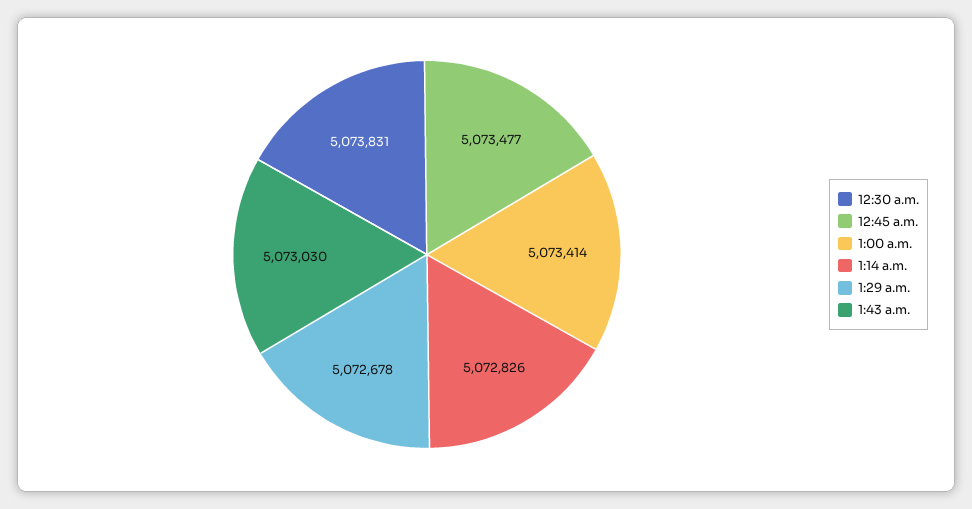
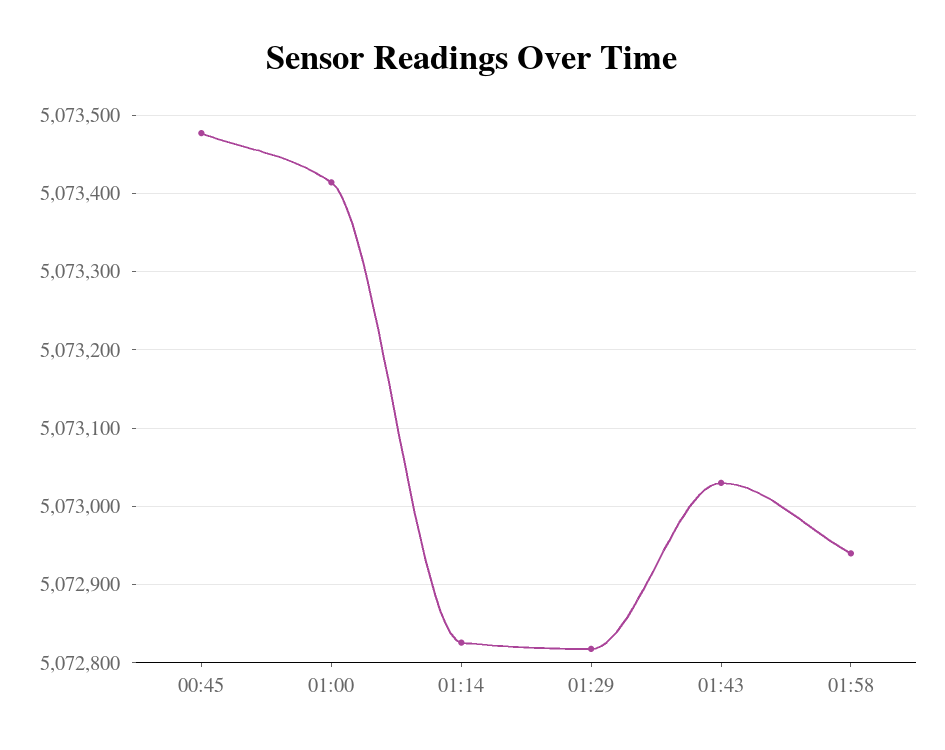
12:30 a.m.: 5073831 -> none
1:29 a.m.: 5072678 -> 5072820
01:58: none -> 5072940

